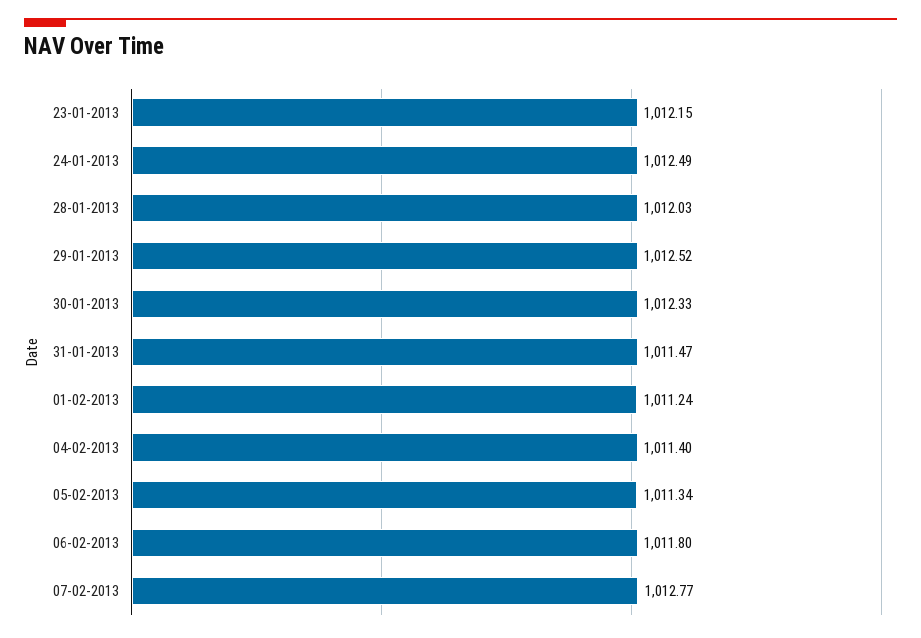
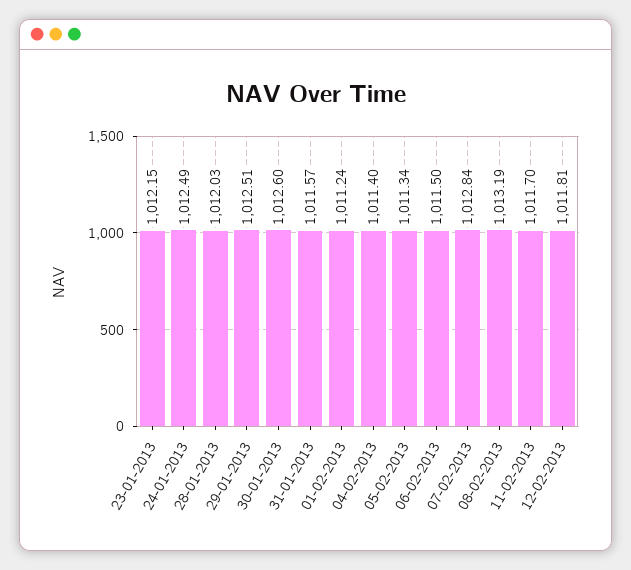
29-01-2013: 1012.52 -> 1012.51
30-01-2013: 1012.33 -> 1012.6
31-01-2013: 1011.47 -> 1011.57
06-02-2013: 1011.8 -> 1011.5
07-02-2013: 1012.77 -> 1012.84
08-02-2013: none -> 1013.19
11-02-2013: none -> 1011.7
12-02-2013: none -> 1011.81

